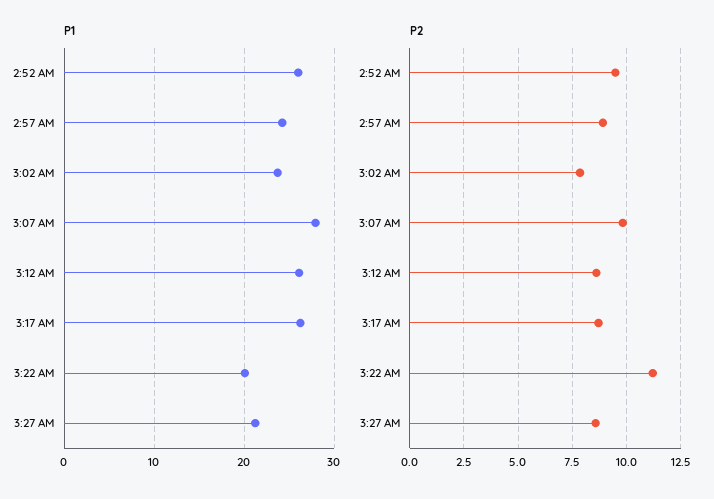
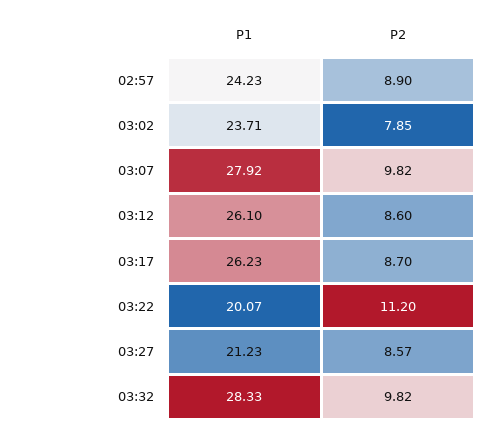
P1, 2:52 AM: 26 -> none
P2, 2:52 AM: 9.5 -> none
P1, 03:32: none -> 28.33
P2, 03:32: none -> 9.82

